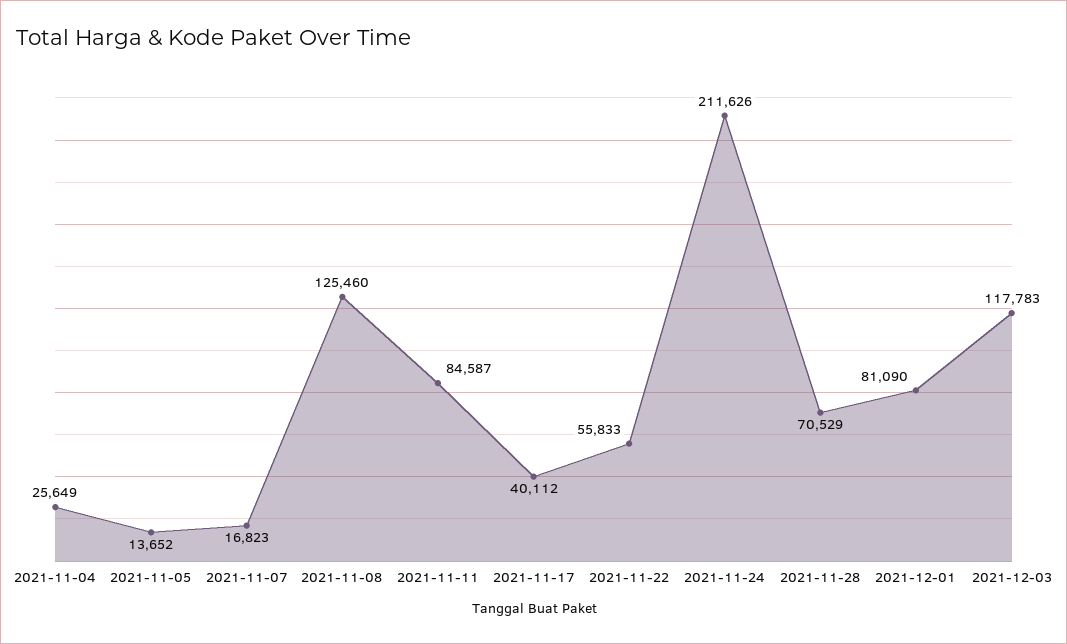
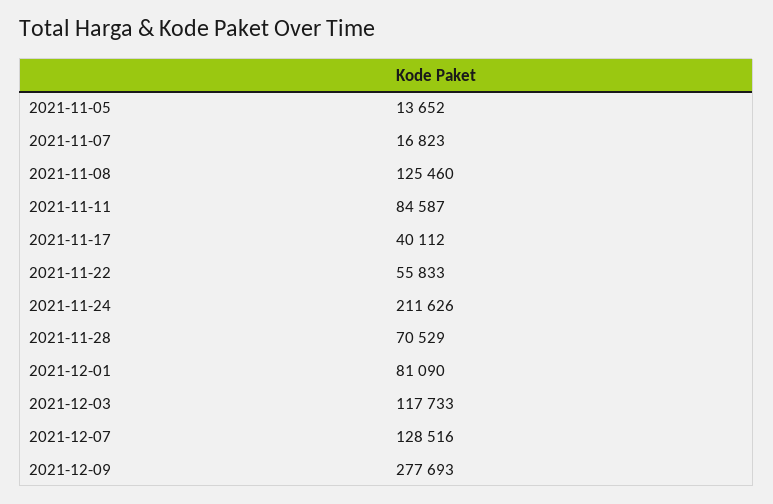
2021-11-04: 25649 -> none
2021-12-03: 117783 -> 117733
2021-12-07: none -> 128516
2021-12-09: none -> 277693

